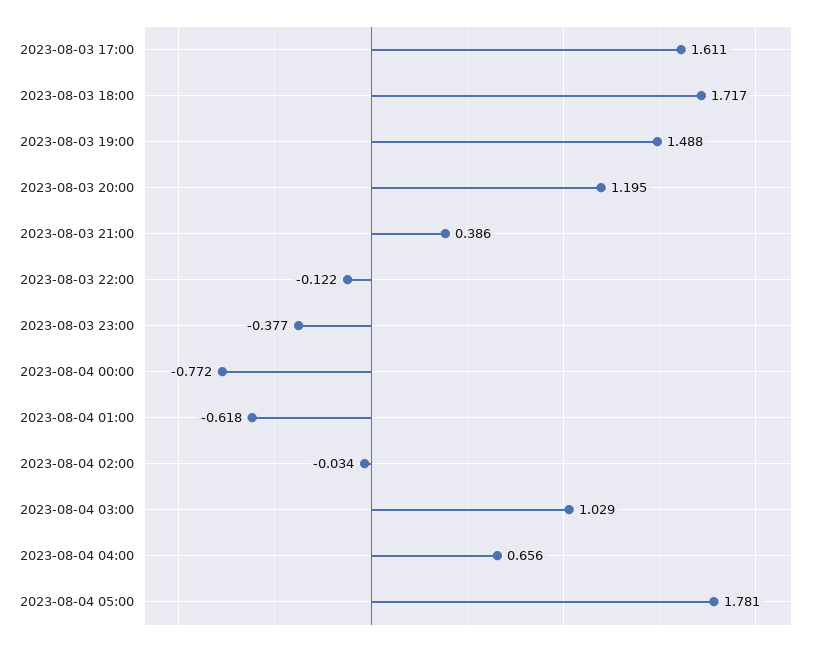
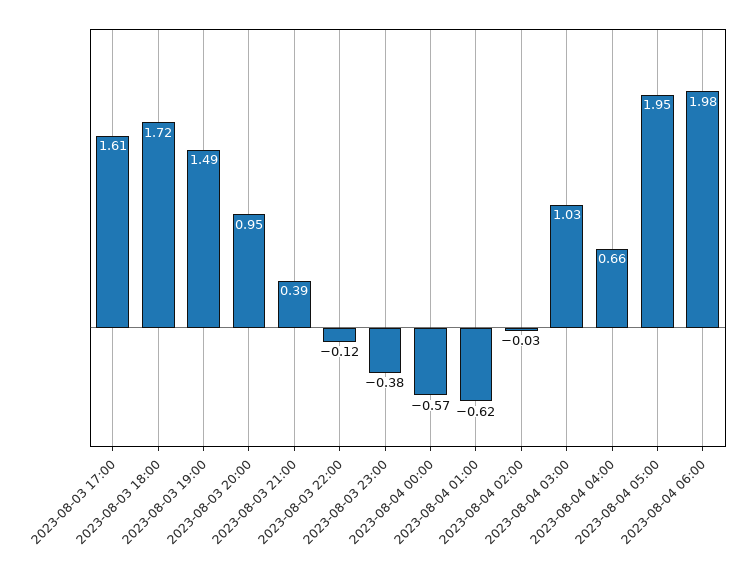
2023-08-03 20:00: 1.195 -> 0.95
2023-08-04 00:00: -0.772 -> -0.57
2023-08-04 05:00: 1.781 -> 1.95
2023-08-04 06:00: none -> 1.98

